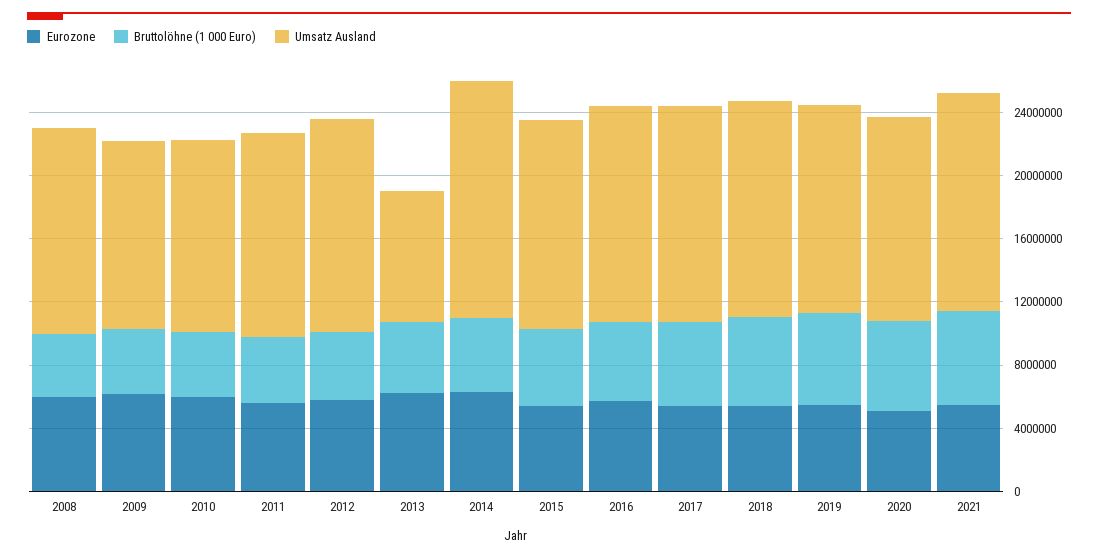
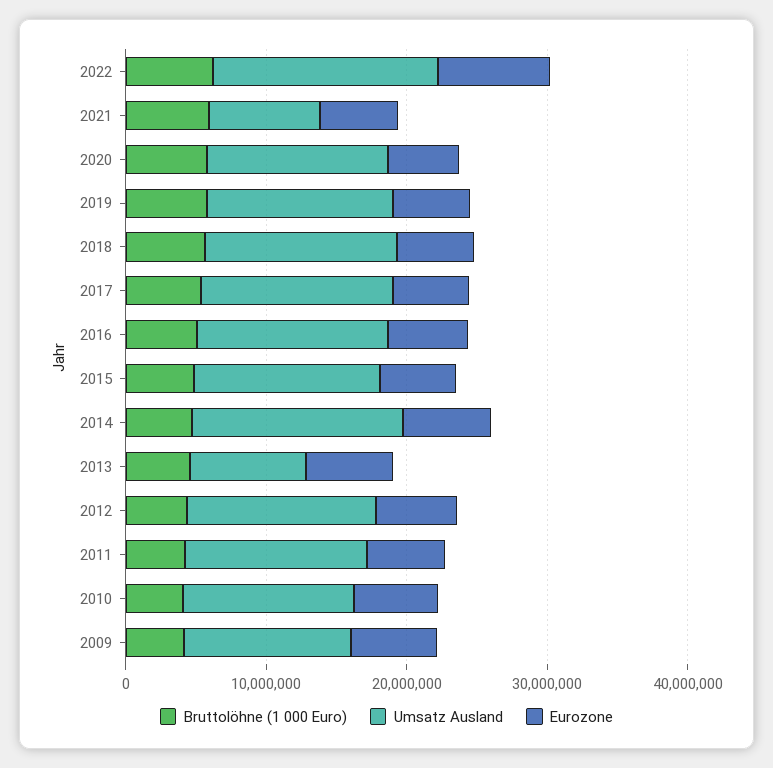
Eurozone, 2008: 6000000 -> none
Bruttolöhne (1 000 Euro), 2008: 4000000 -> none
Umsatz Ausland, 2008: 13000000 -> none
Umsatz Ausland, 2021: 14000000 -> 8000000
Bruttolöhne (1 000 Euro), 2022: none -> 6000000
Umsatz Ausland, 2022: none -> 16000000
Eurozone, 2022: none -> 8000000

